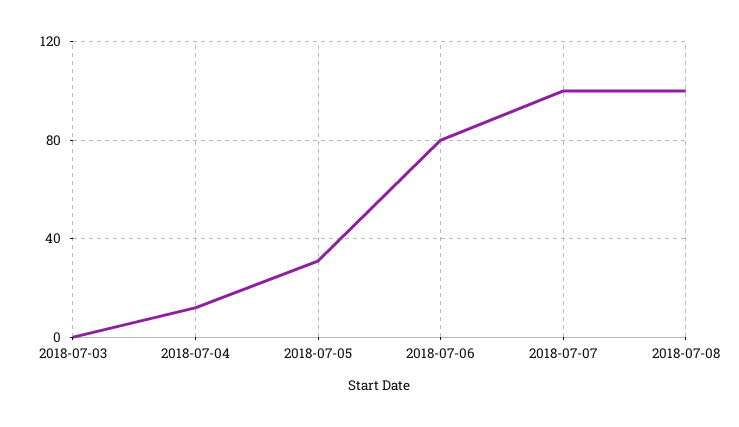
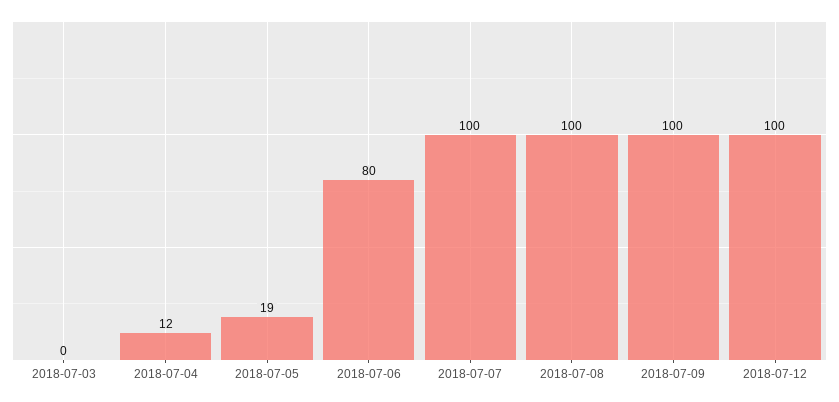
2018-07-05: 30 -> 19
2018-07-09: none -> 100
2018-07-12: none -> 100

